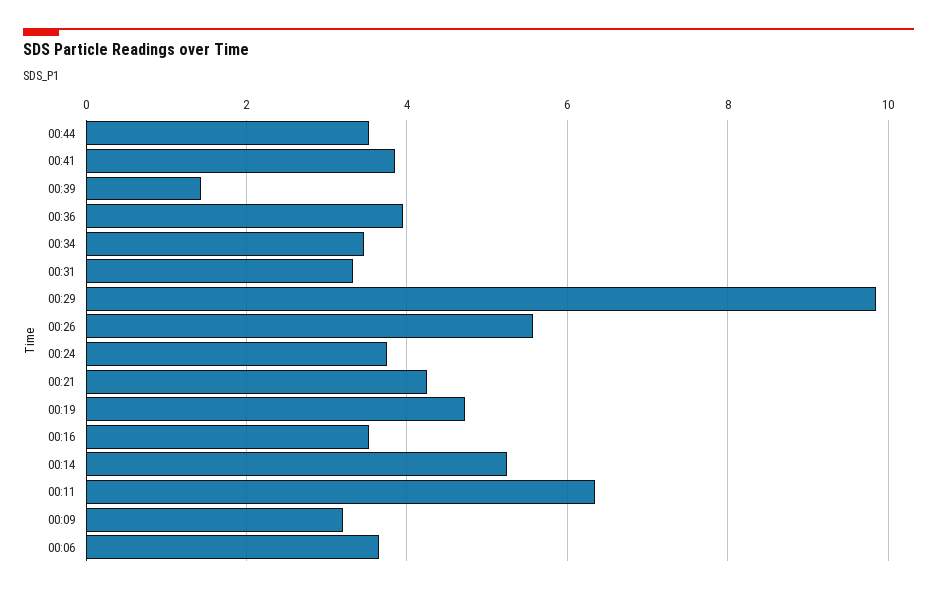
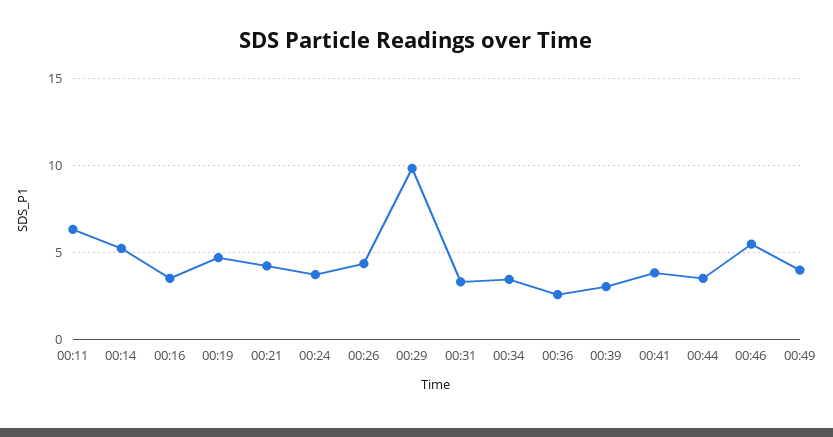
00:39: 1.4 -> 3
00:36: 4 -> 2.5
00:26: 5.6 -> 4.5
00:09: 3.2 -> none
00:06: 3.6 -> none
00:46: none -> 5.5
00:49: none -> 4

